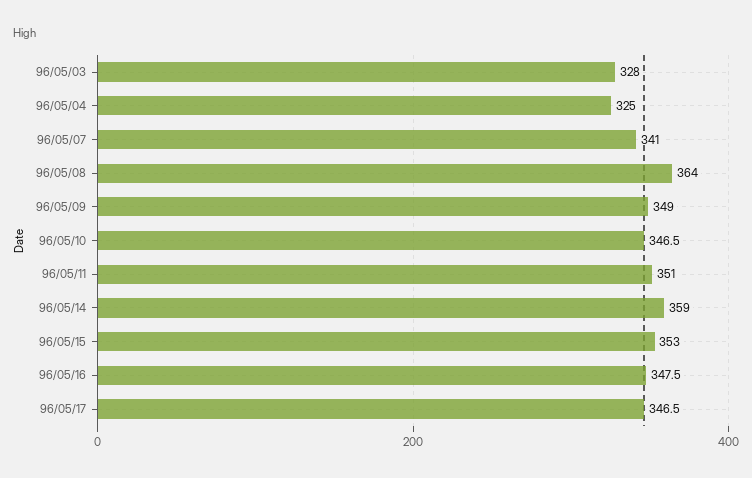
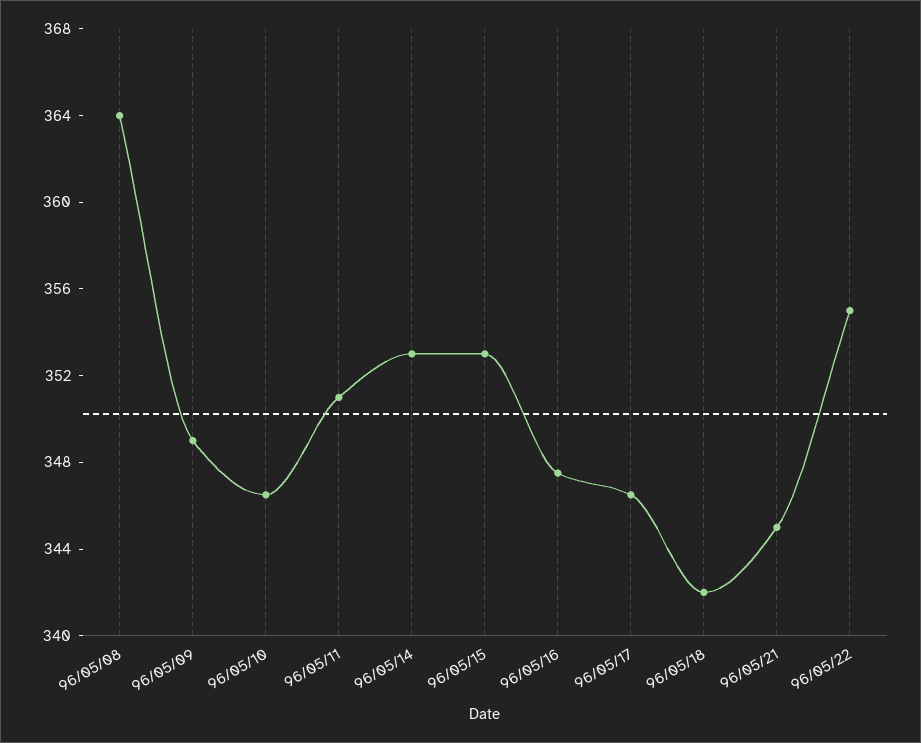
96/05/03: 328 -> none
96/05/04: 325 -> none
96/05/07: 341 -> none
96/05/14: 359 -> 353
96/05/18: none -> 342
96/05/21: none -> 345
96/05/22: none -> 355

